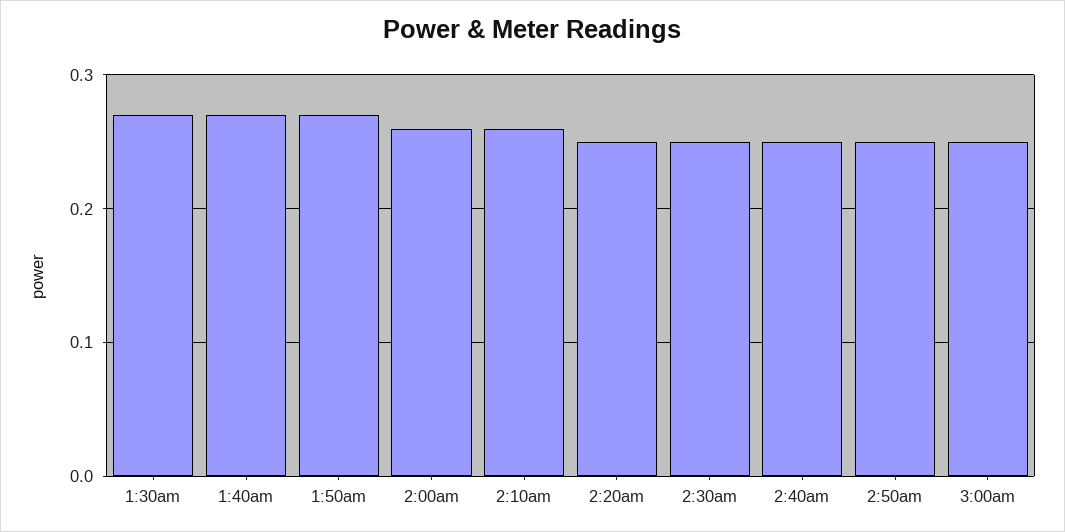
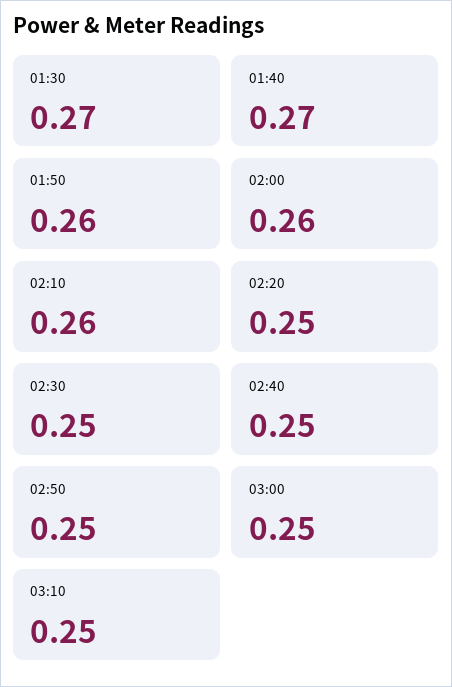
1:50am: 0.27 -> 0.26
03:10: none -> 0.25

